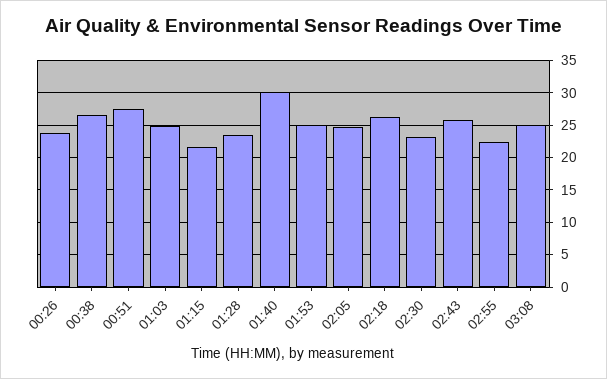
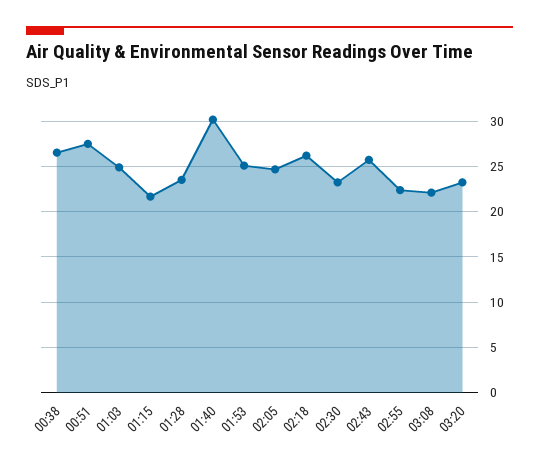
00:26: 24 -> none
03:08: 25 -> 22
03:20: none -> 23

